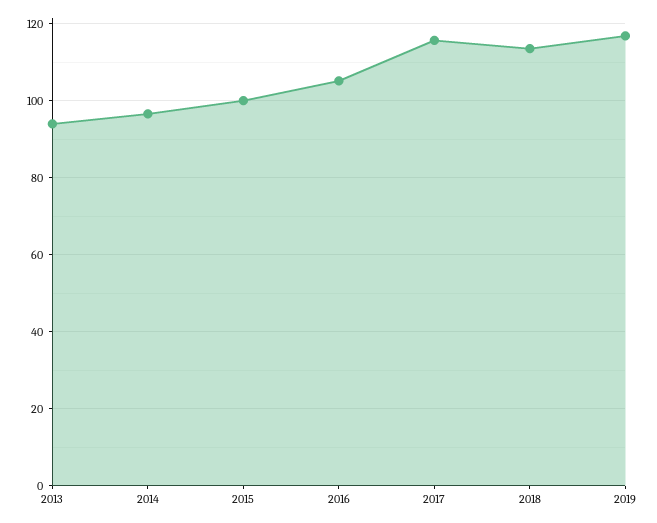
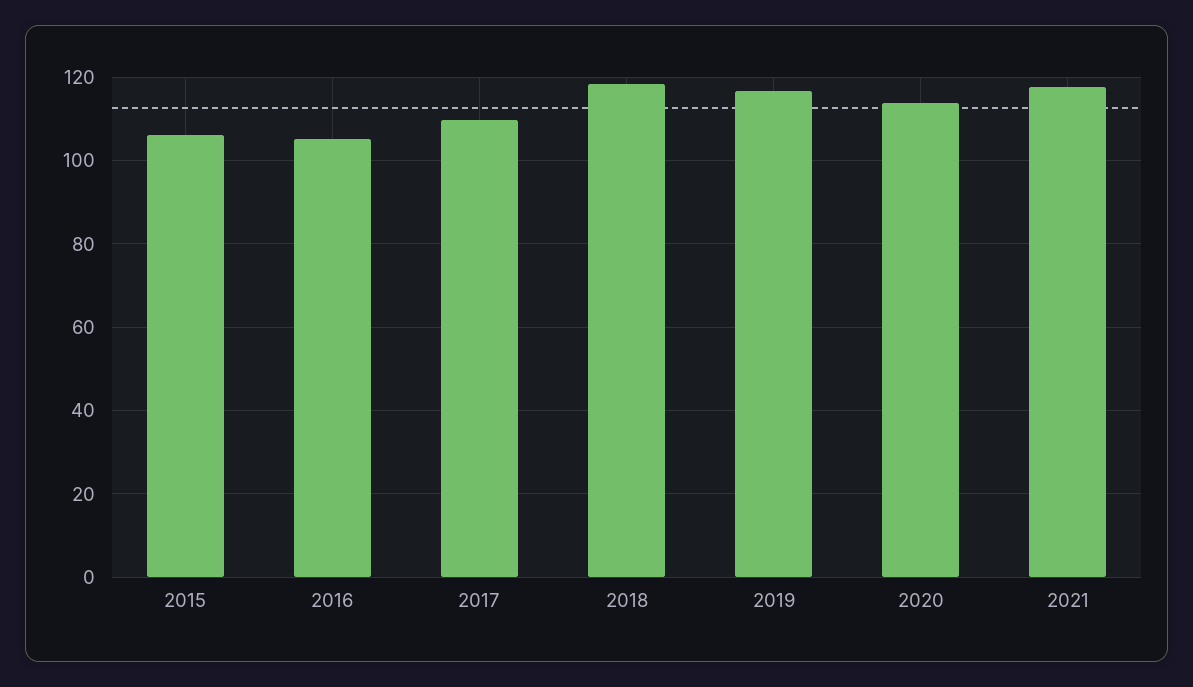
2013: 94 -> none
2014: 96 -> none
2015: 100 -> 106
2017: 116 -> 110
2018: 114 -> 118
2020: none -> 114
2021: none -> 118

